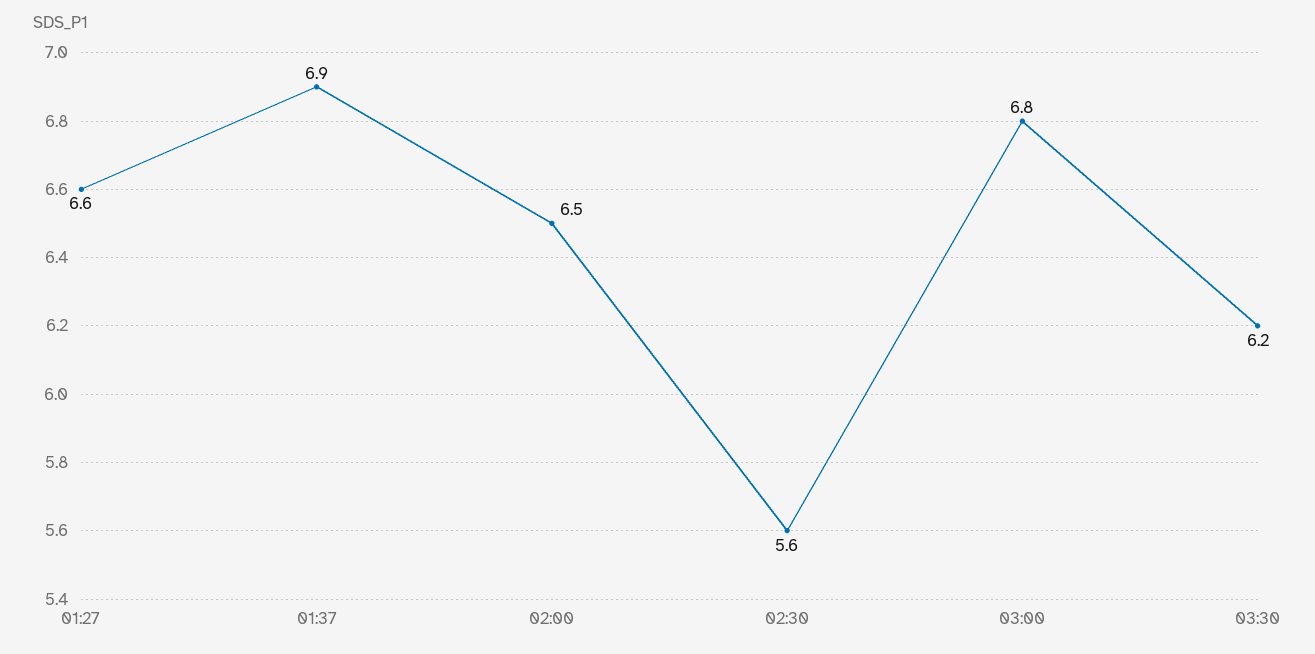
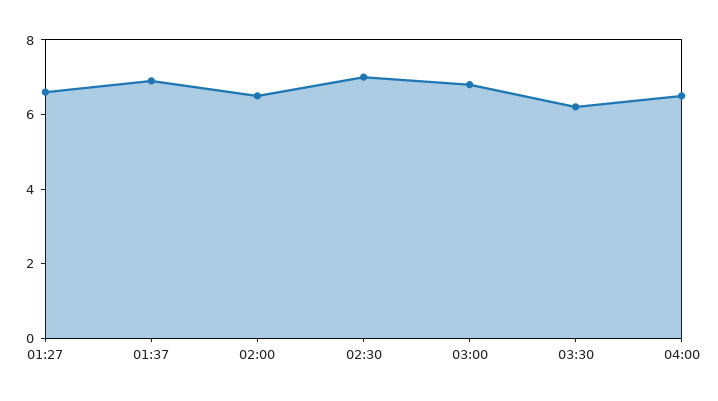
02:30: 5.6 -> 7
04:00: none -> 6.5

